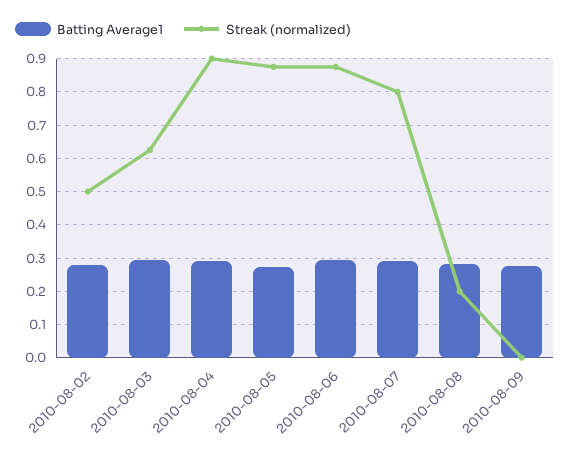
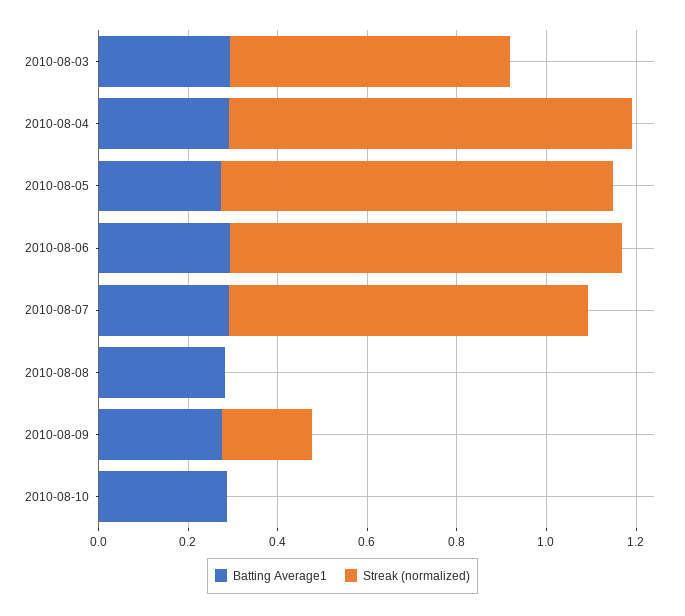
Batting Average1, 2010-08-02: 0.28 -> none
Streak (normalized), 2010-08-02: 0.5 -> none
Streak (normalized), 2010-08-08: 0.2 -> 0
Streak (normalized), 2010-08-09: 0 -> 0.2
Batting Average1, 2010-08-10: none -> 0.3
Streak (normalized), 2010-08-10: none -> 0

